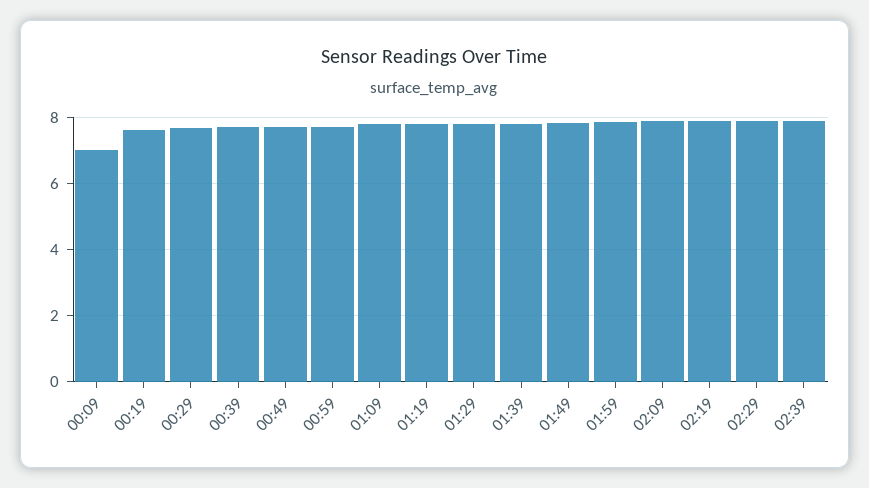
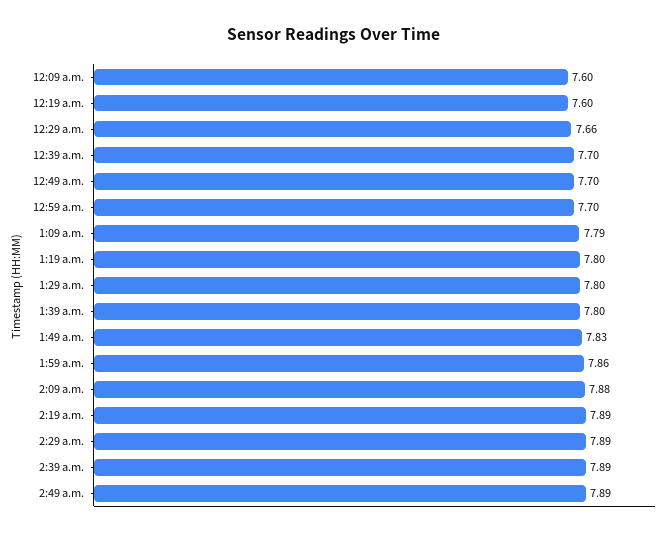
00:09: 7 -> 7.6
2:49 a.m.: none -> 7.89

